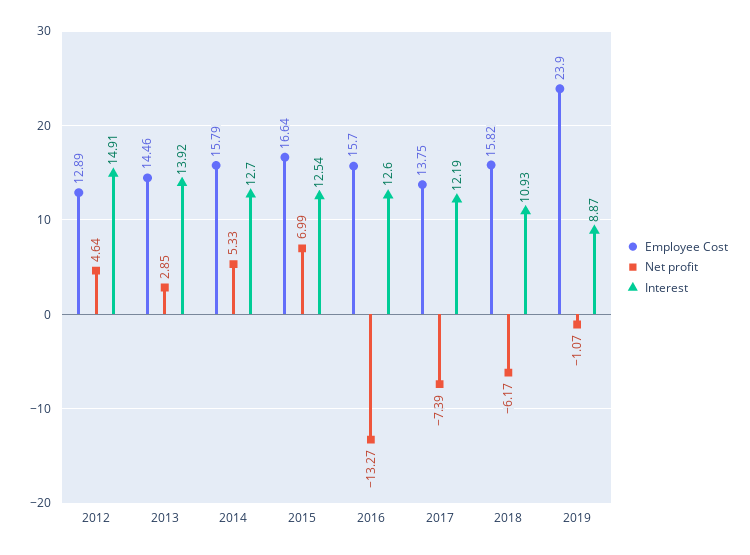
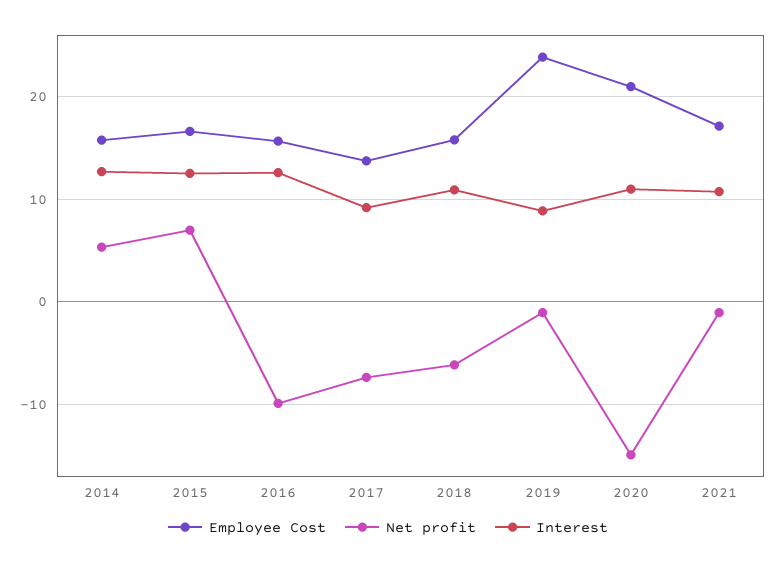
Employee Cost, 2012: 12.89 -> none
Net profit, 2012: 4.64 -> none
Interest, 2012: 14.91 -> none
Employee Cost, 2013: 14.46 -> none
Net profit, 2013: 2.85 -> none
Interest, 2013: 13.92 -> none
Net profit, 2016: -13.27 -> -10
Interest, 2017: 12.19 -> 9
Employee Cost, 2020: none -> 21
Net profit, 2020: none -> -15
Interest, 2020: none -> 11
Employee Cost, 2021: none -> 17
Net profit, 2021: none -> -1
Interest, 2021: none -> 11

